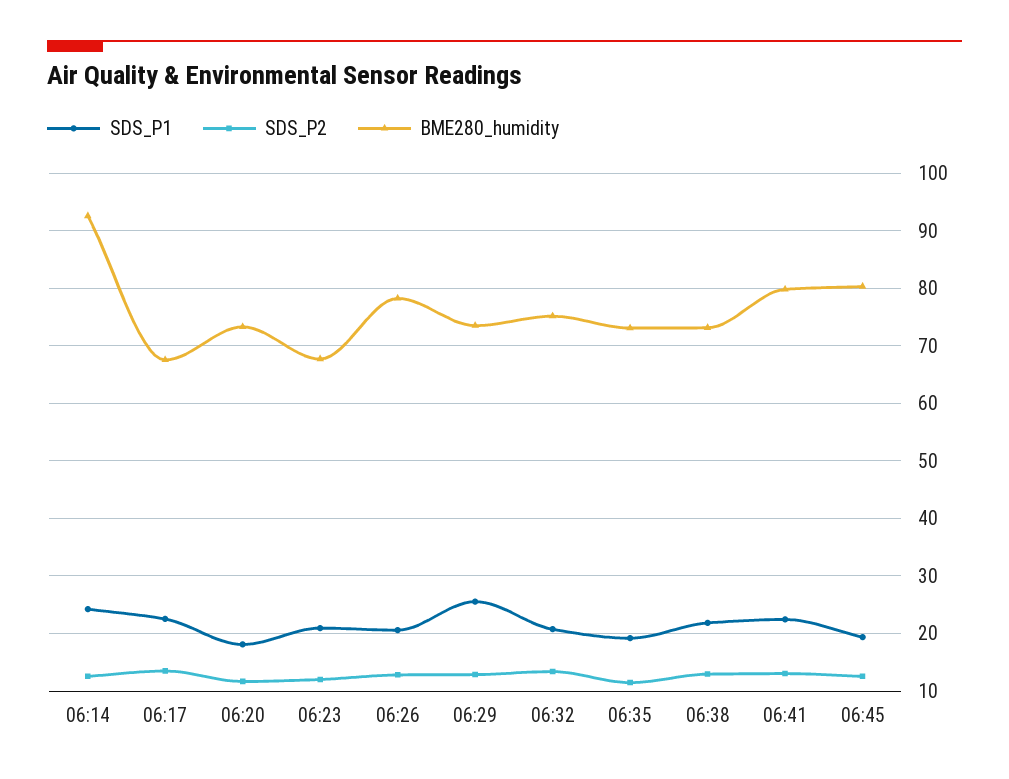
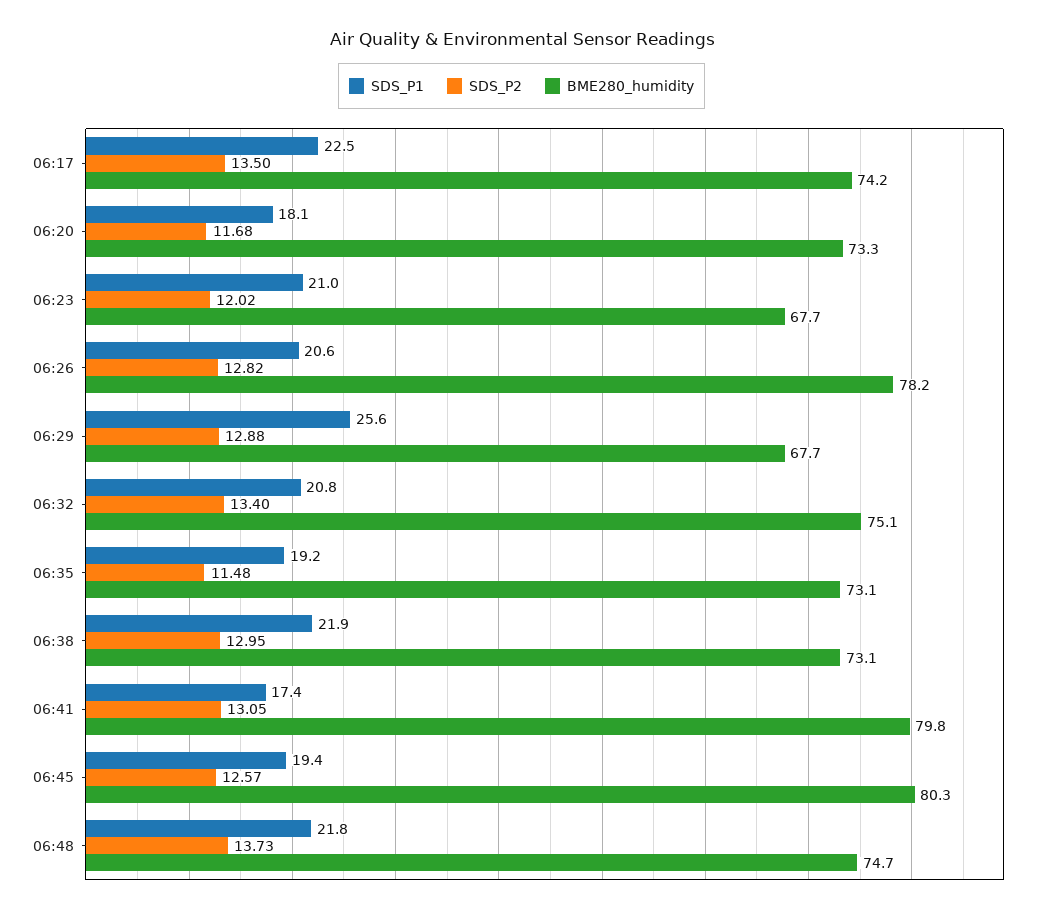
SDS_P1, 06:14: 24 -> none
SDS_P2, 06:14: 12 -> none
BME280_humidity, 06:14: 92 -> none
BME280_humidity, 06:17: 68 -> 74.2
BME280_humidity, 06:29: 74 -> 67.7
SDS_P1, 06:41: 22 -> 17.4
SDS_P1, 06:48: none -> 21.8
SDS_P2, 06:48: none -> 13.73
BME280_humidity, 06:48: none -> 74.7

